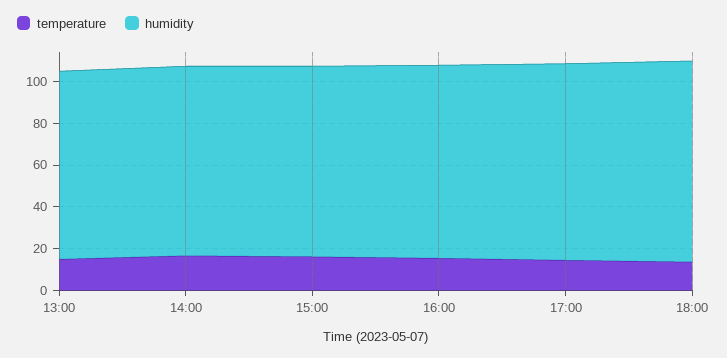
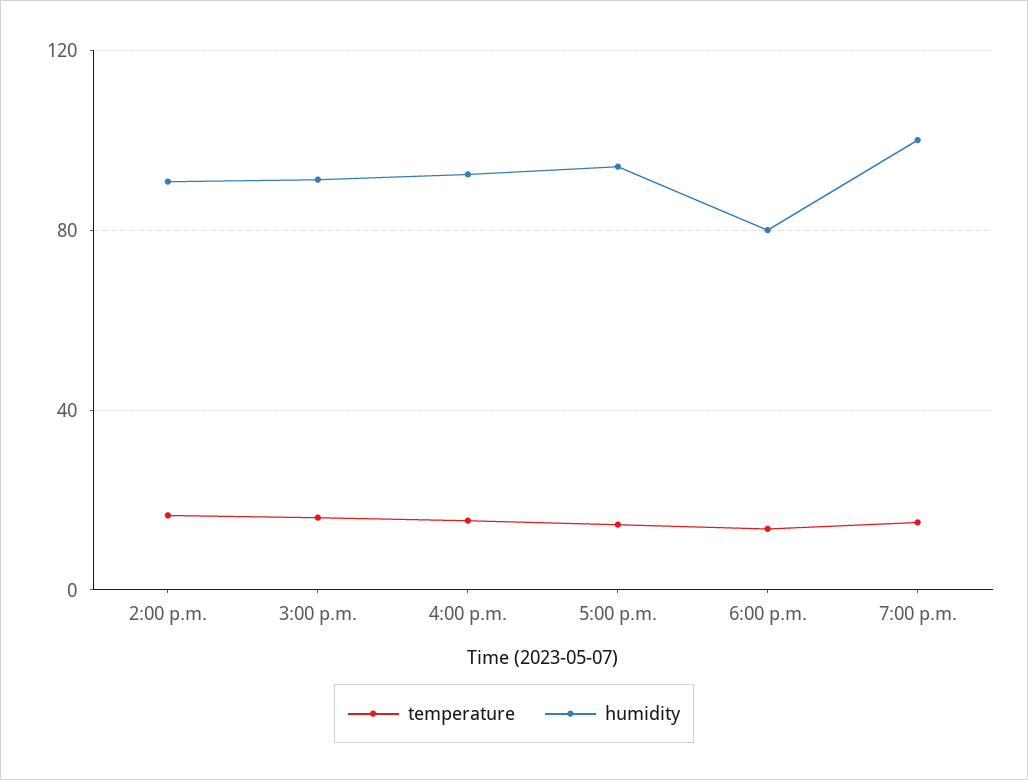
temperature, 13:00: 15 -> none
humidity, 13:00: 90 -> none
humidity, 18:00: 95 -> 80
temperature, 7:00 p.m.: none -> 15
humidity, 7:00 p.m.: none -> 100

